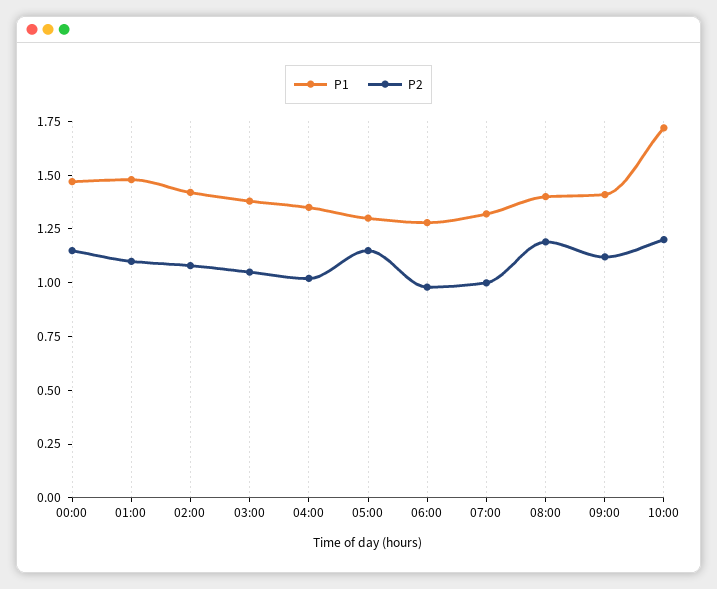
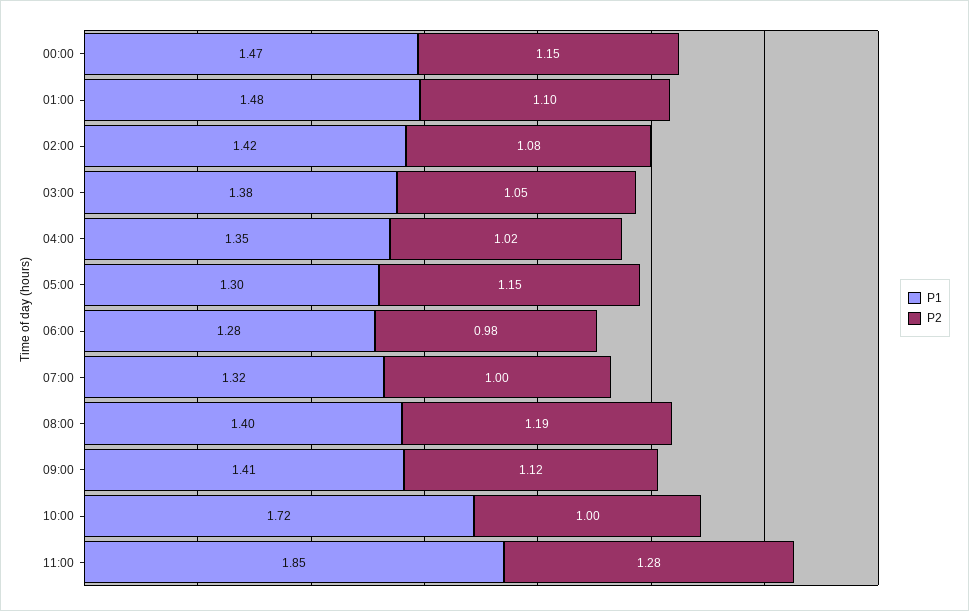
P2, 10:00: 1.2 -> 1
P1, 11:00: none -> 1.85
P2, 11:00: none -> 1.28

